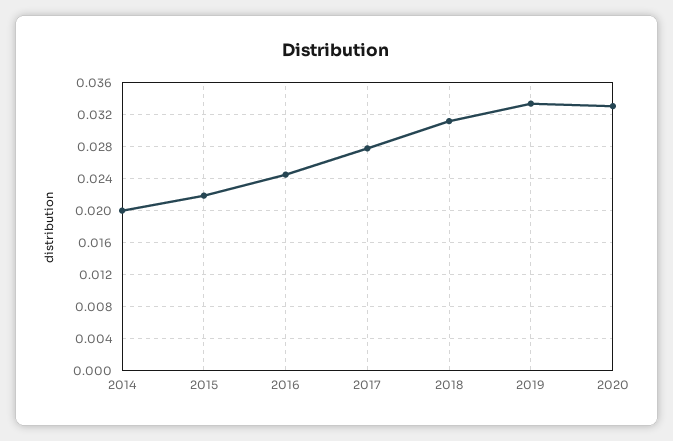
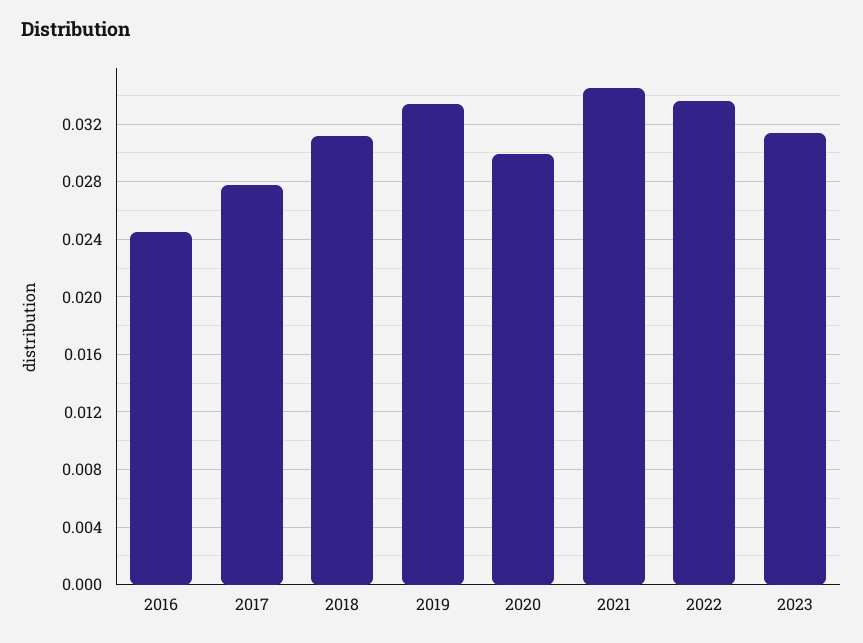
2014: 0.02 -> none
2015: 0.022 -> none
2020: 0.033 -> 0.03
2021: none -> 0.0345
2022: none -> 0.0335
2023: none -> 0.0315

